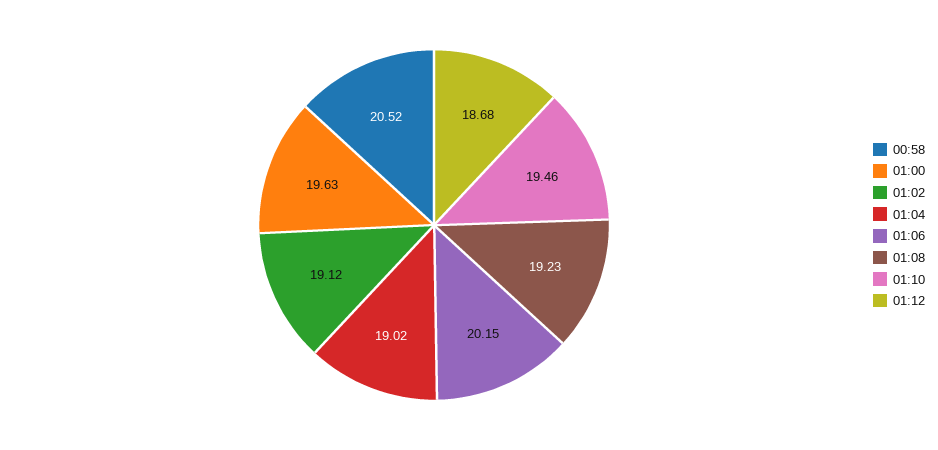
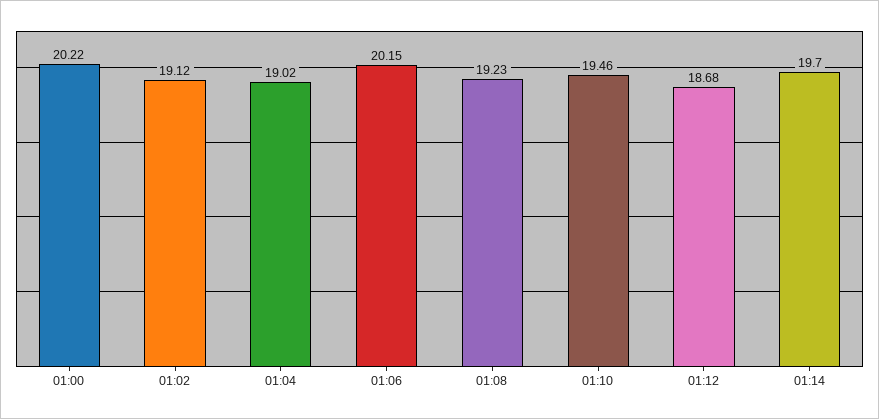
00:58: 20.52 -> none
01:00: 19.63 -> 20.22
01:14: none -> 19.7

